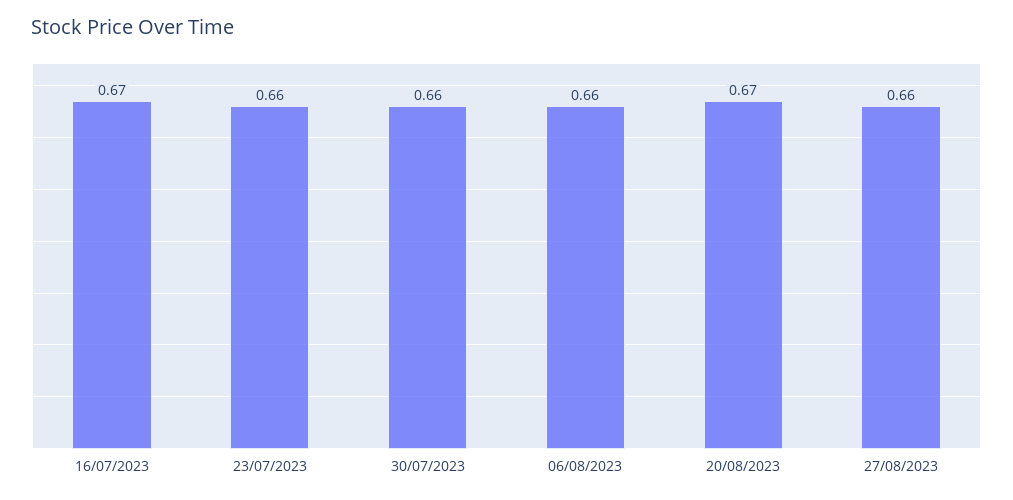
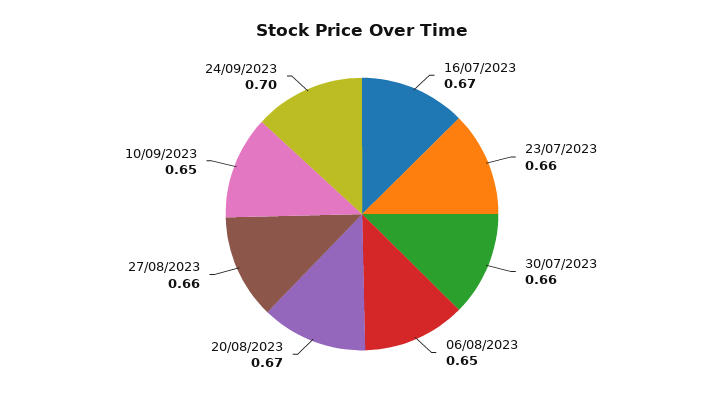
06/08/2023: 0.66 -> 0.65
10/09/2023: none -> 0.65
24/09/2023: none -> 0.7

